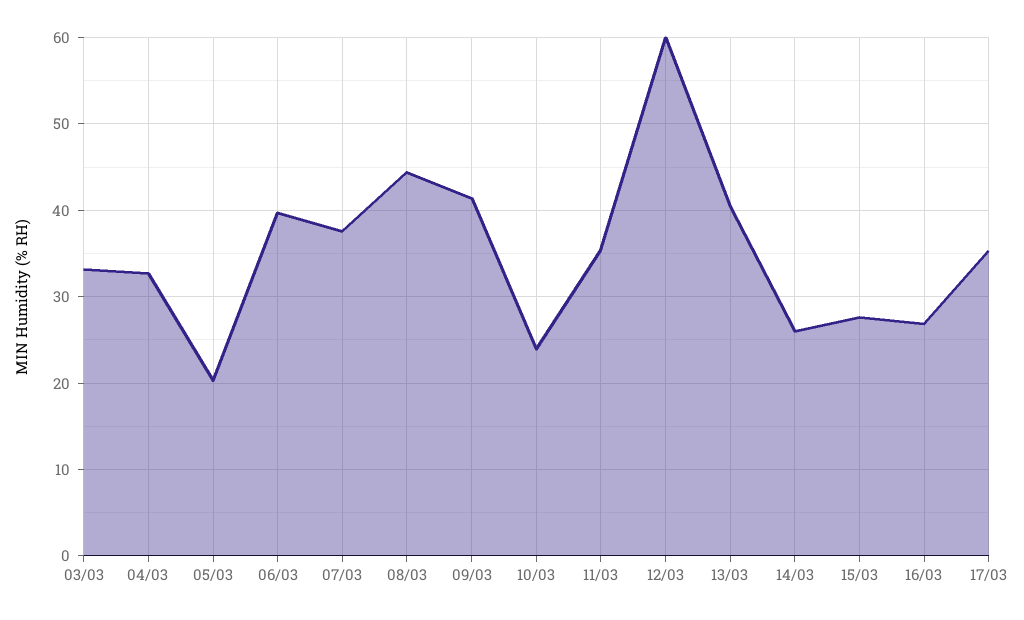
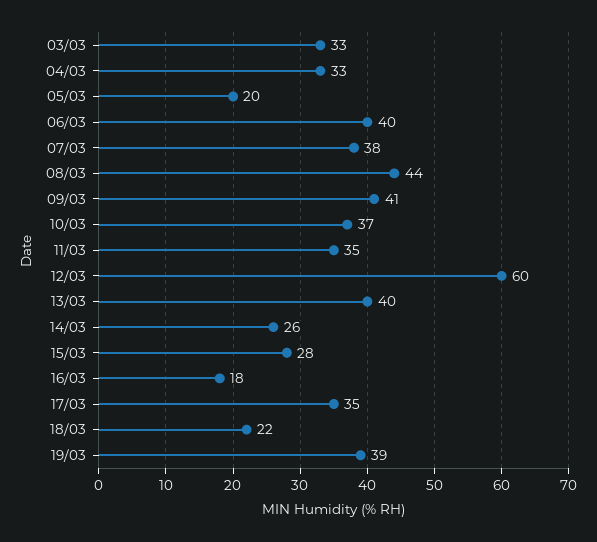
10/03: 24 -> 37
16/03: 27 -> 18
18/03: none -> 22
19/03: none -> 39

